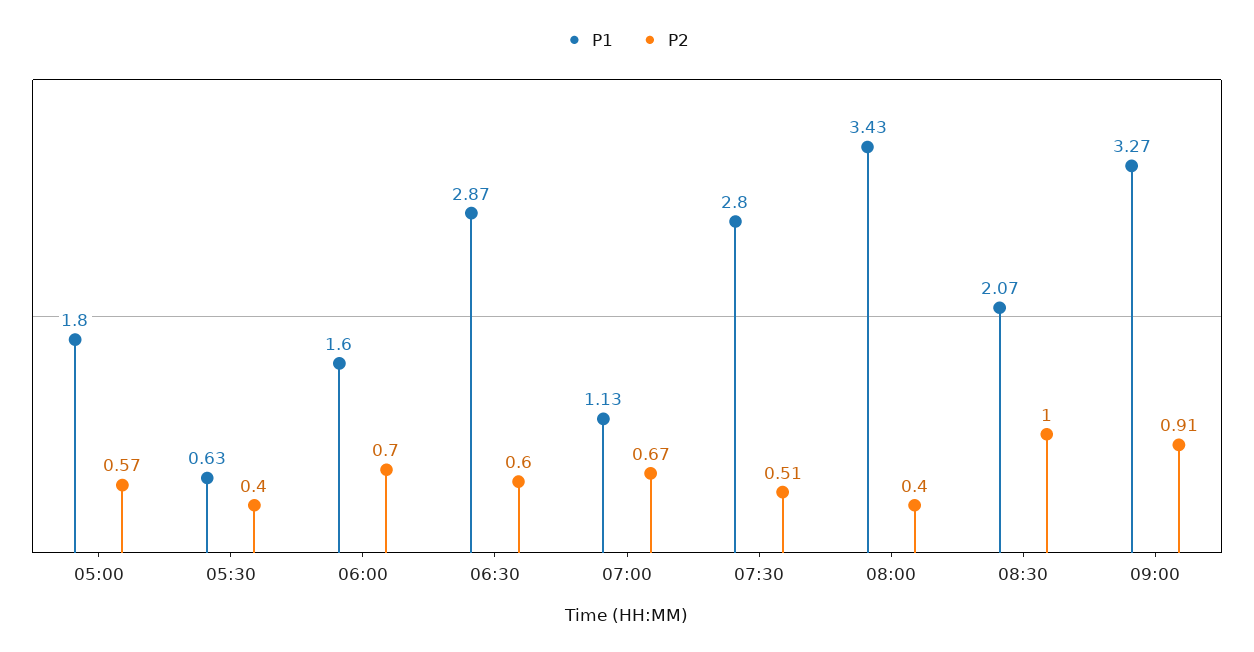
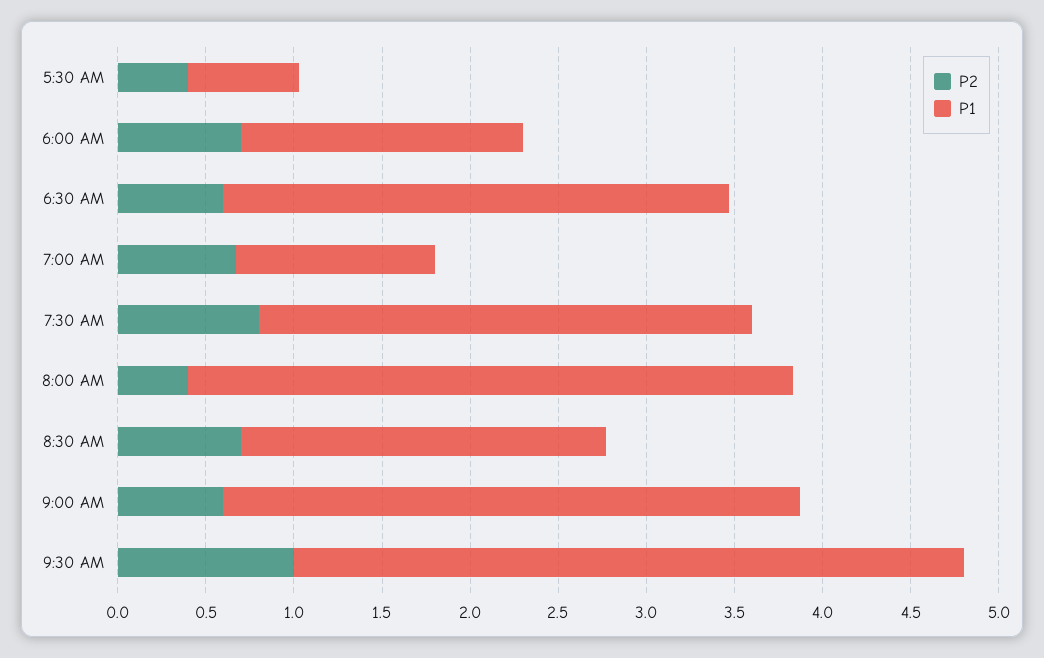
P1, 05:00: 1.8 -> none
P2, 05:00: 0.57 -> none
P2, 07:30: 0.51 -> 0.8
P2, 08:30: 1 -> 0.7
P2, 09:00: 0.91 -> 0.6
P2, 9:30 AM: none -> 1
P1, 9:30 AM: none -> 3.8

